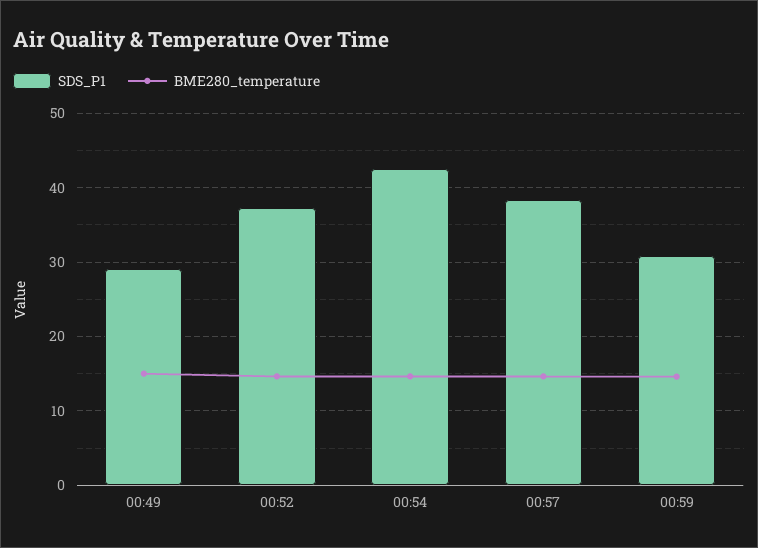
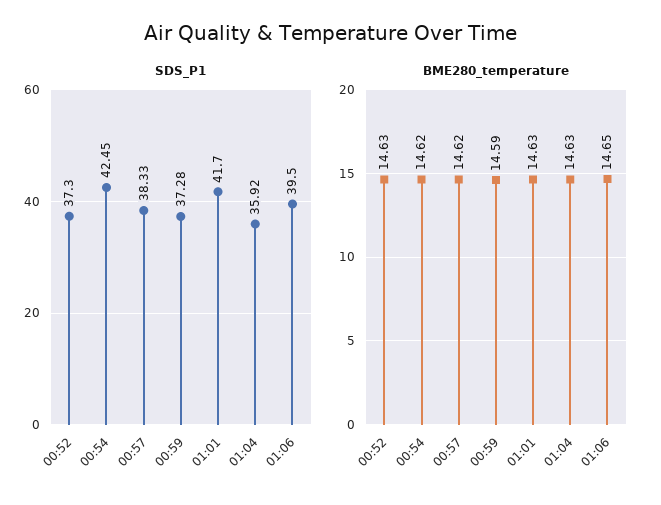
SDS_P1, 00:49: 29 -> none
BME280_temperature, 00:49: 15 -> none
SDS_P1, 00:59: 31 -> 37.28
SDS_P1, 01:01: none -> 41.7
SDS_P1, 01:04: none -> 35.92
SDS_P1, 01:06: none -> 39.5
BME280_temperature, 01:01: none -> 14.63
BME280_temperature, 01:04: none -> 14.63
BME280_temperature, 01:06: none -> 14.65

